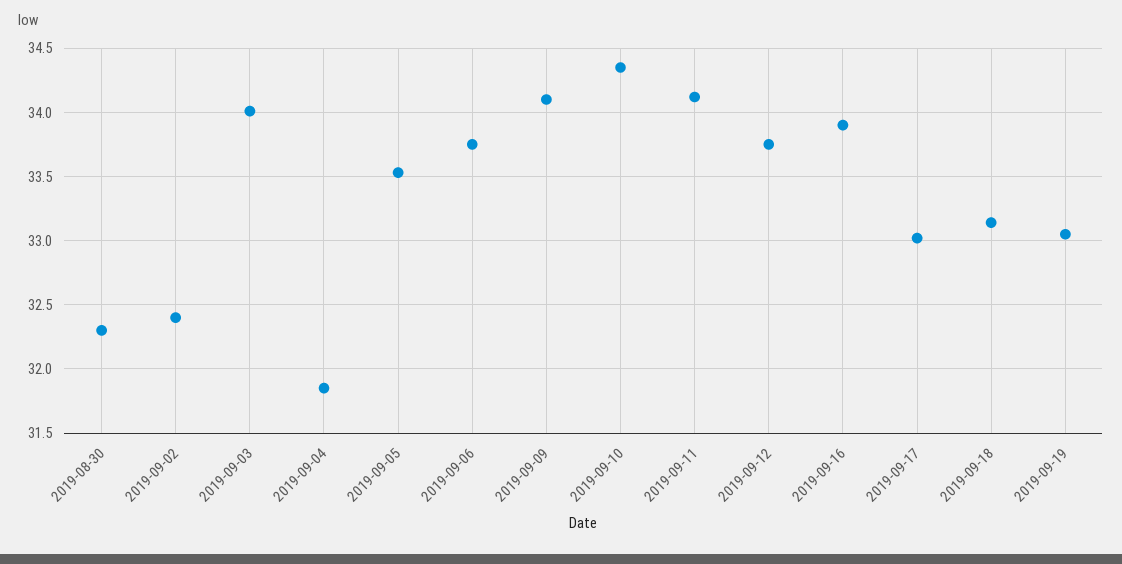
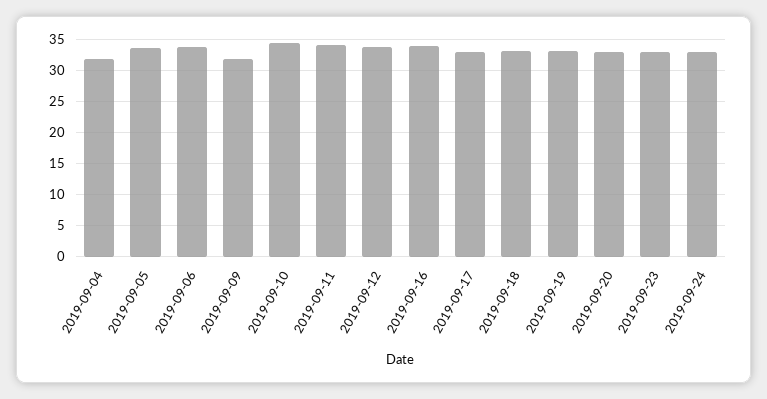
2019-08-30: 32.3 -> none
2019-09-02: 32.4 -> none
2019-09-03: 34 -> none
2019-09-09: 34.1 -> 32
2019-09-20: none -> 33
2019-09-23: none -> 33
2019-09-24: none -> 33

